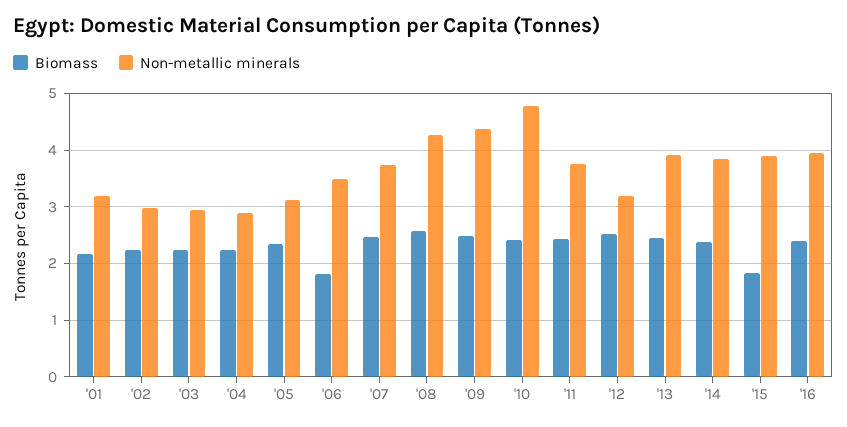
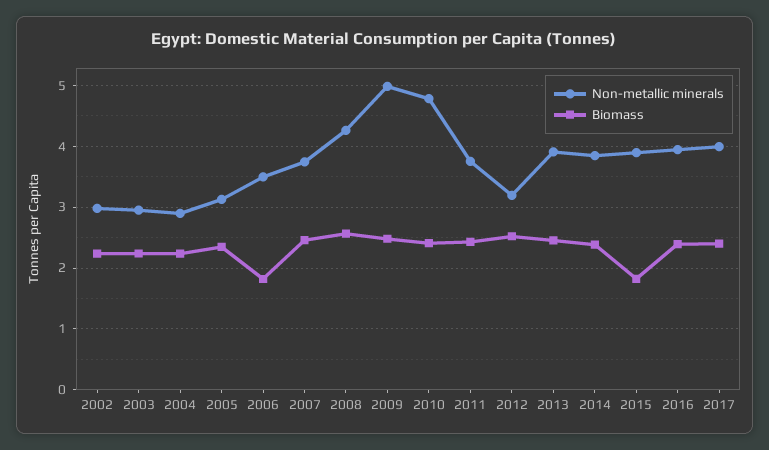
Biomass, '01: 2.2 -> none
Non-metallic minerals, '01: 3.2 -> none
Non-metallic minerals, '09: 4.4 -> 5
Non-metallic minerals, 2017: none -> 4
Biomass, 2017: none -> 2.4

